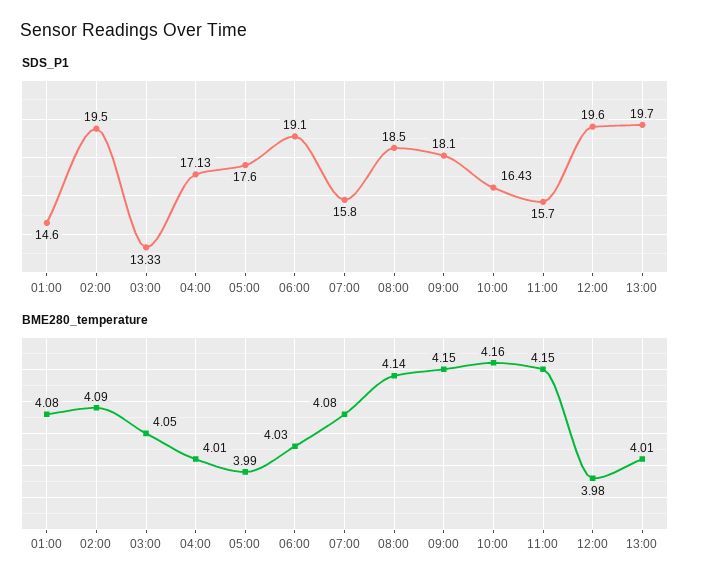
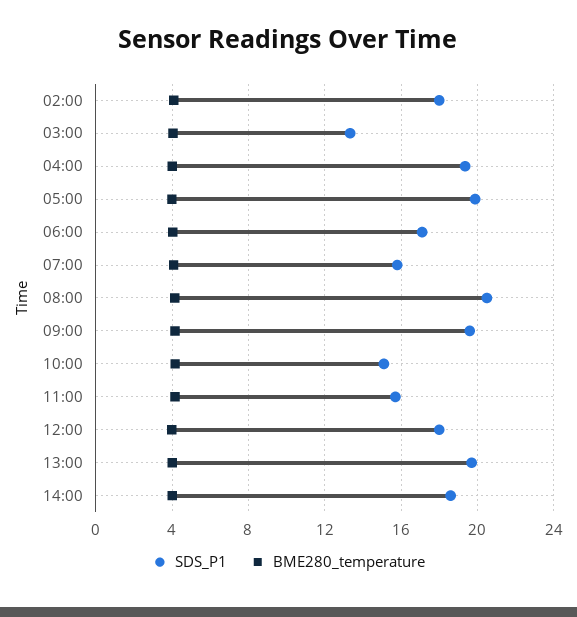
SDS_P1, 01:00: 14.6 -> none
SDS_P1, 02:00: 19.5 -> 18
SDS_P1, 04:00: 17.13 -> 19.5
SDS_P1, 05:00: 17.6 -> 20
SDS_P1, 06:00: 19.1 -> 17
SDS_P1, 08:00: 18.5 -> 20.5
SDS_P1, 09:00: 18.1 -> 19.5
SDS_P1, 10:00: 16.43 -> 15
SDS_P1, 12:00: 19.6 -> 18
BME280_temperature, 01:00: 4.08 -> none
SDS_P1, 14:00: none -> 18.5
BME280_temperature, 14:00: none -> 4

